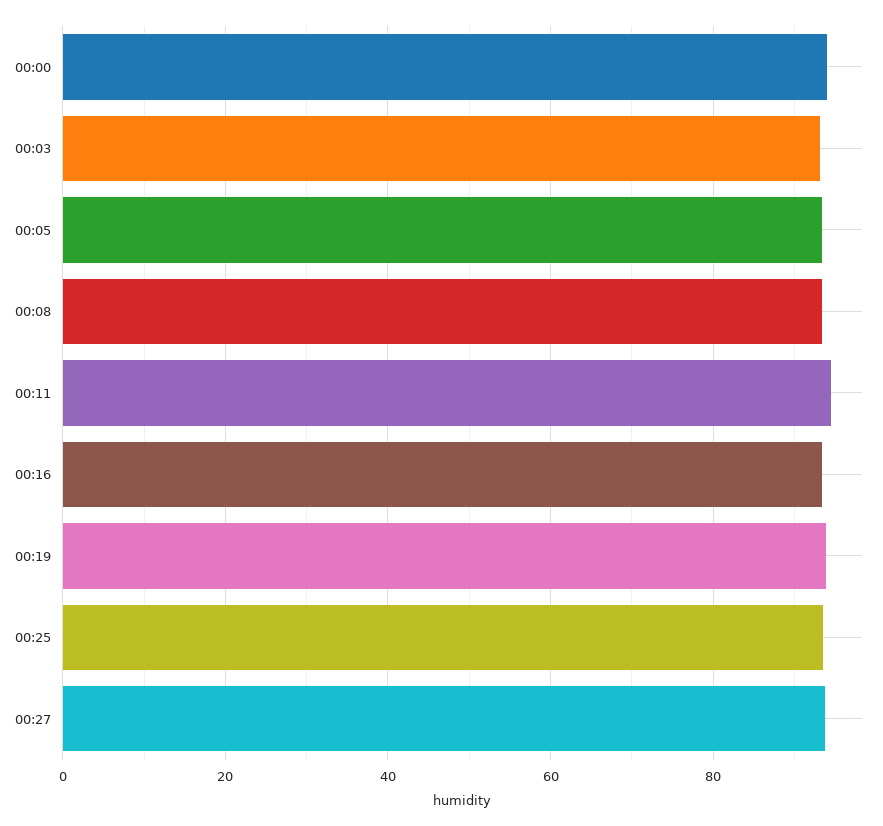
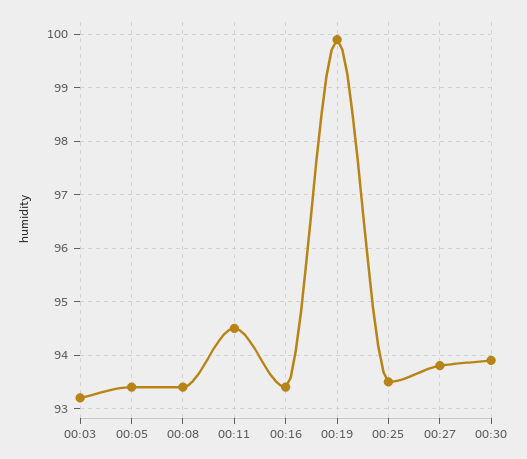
00:00: 94 -> none
00:19: 94 -> 100
00:30: none -> 94

